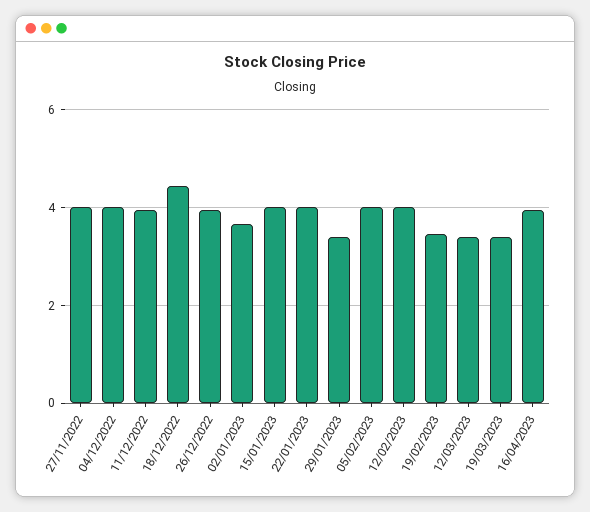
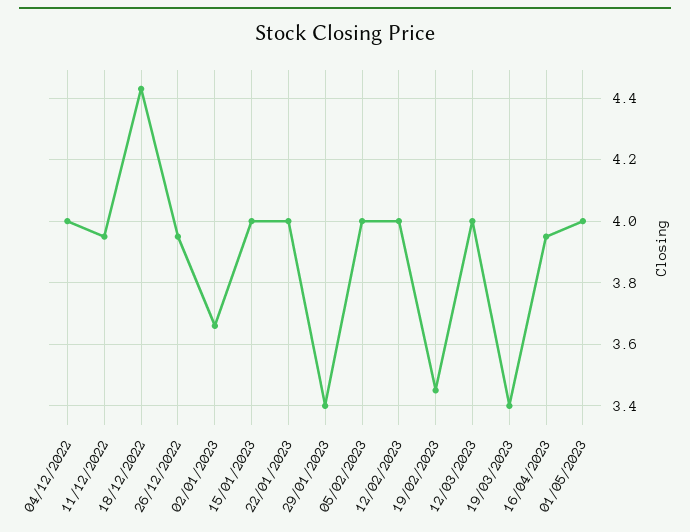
27/11/2022: 4 -> none
12/03/2023: 3.4 -> 4
01/05/2023: none -> 4

